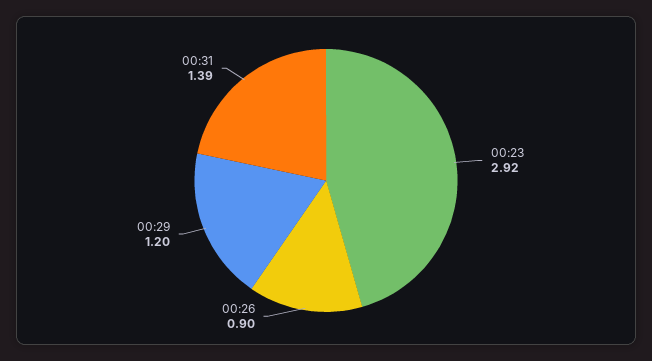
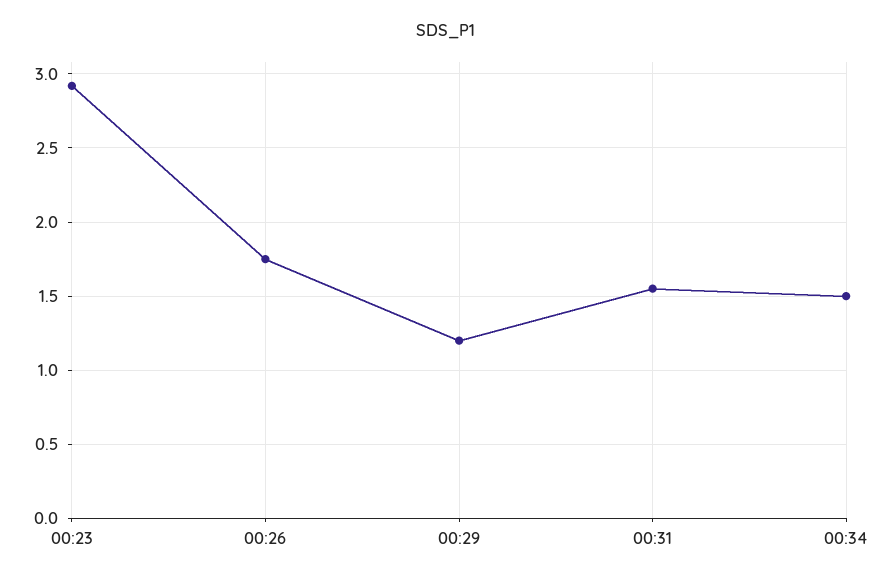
00:26: 0.9 -> 1.75
00:31: 1.39 -> 1.55
00:34: none -> 1.5

